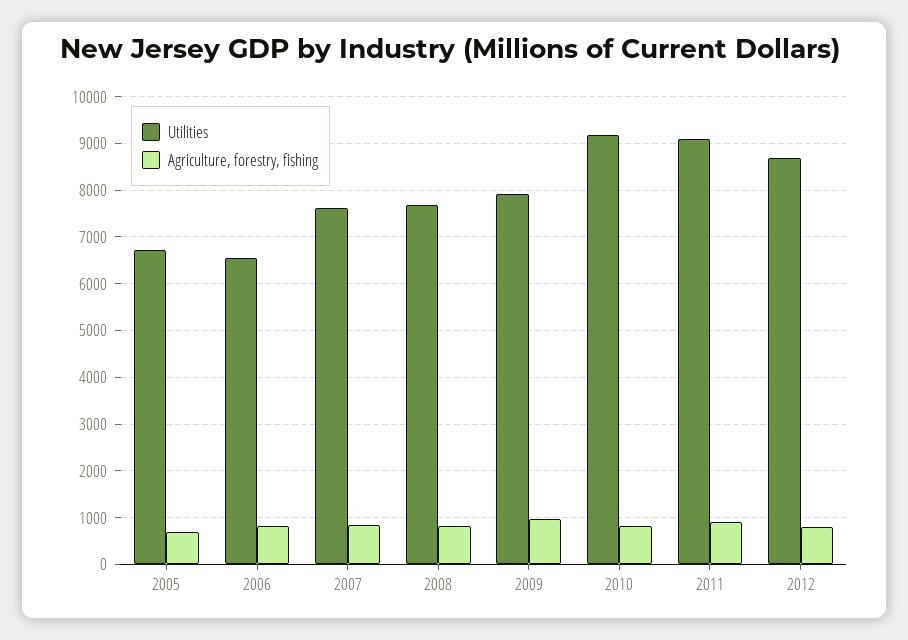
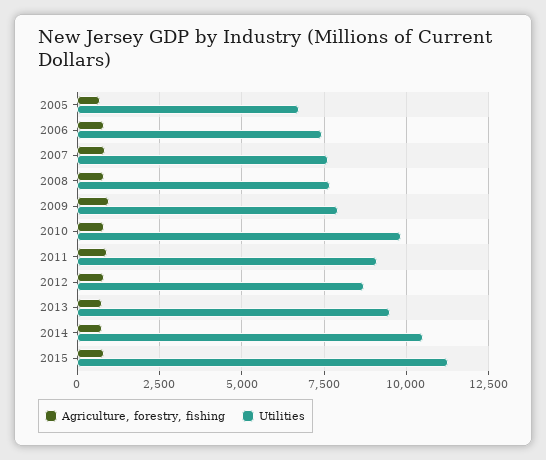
Utilities, 2006: 6600 -> 7500
Utilities, 2010: 9200 -> 9750
Agriculture, forestry, fishing, 2013: none -> 750
Utilities, 2013: none -> 9500
Agriculture, forestry, fishing, 2014: none -> 750
Utilities, 2014: none -> 10500
Agriculture, forestry, fishing, 2015: none -> 750
Utilities, 2015: none -> 11250

